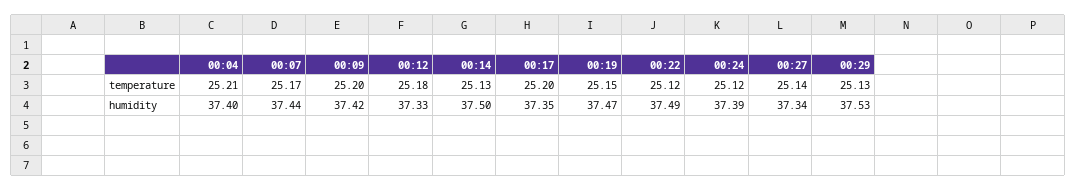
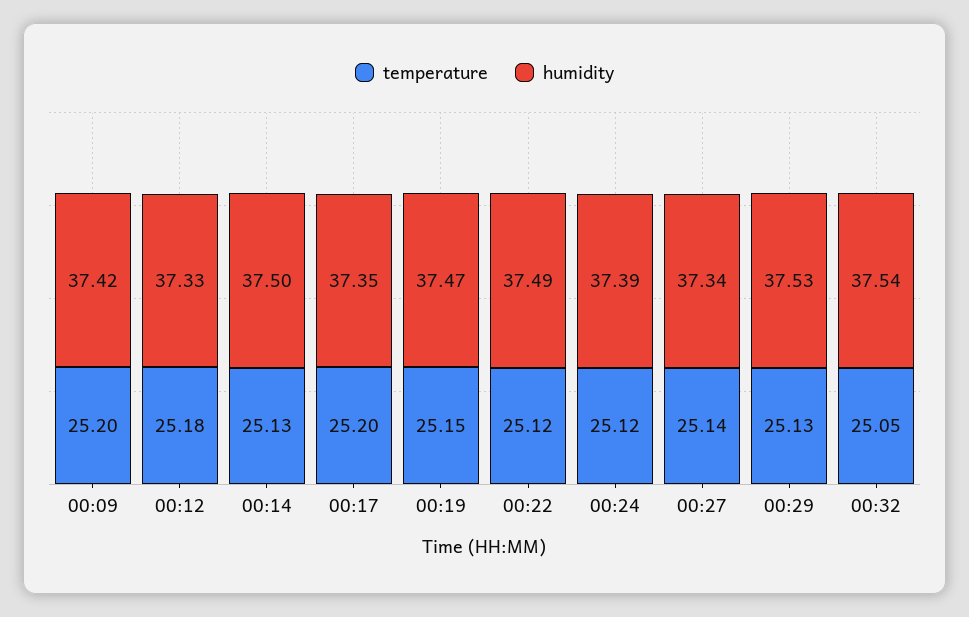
temperature, 00:04: 25.21 -> none
temperature, 00:07: 25.17 -> none
humidity, 00:04: 37.4 -> none
humidity, 00:07: 37.44 -> none
temperature, 00:32: none -> 25.05
humidity, 00:32: none -> 37.54

